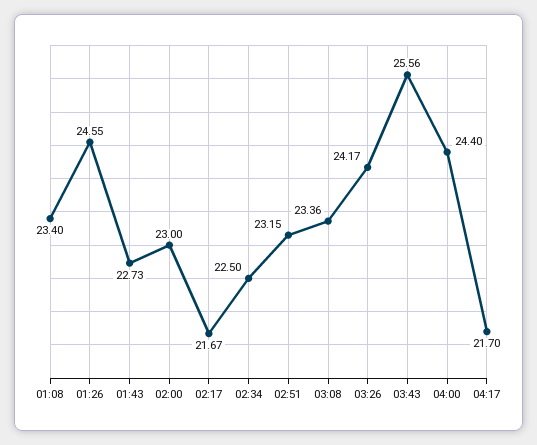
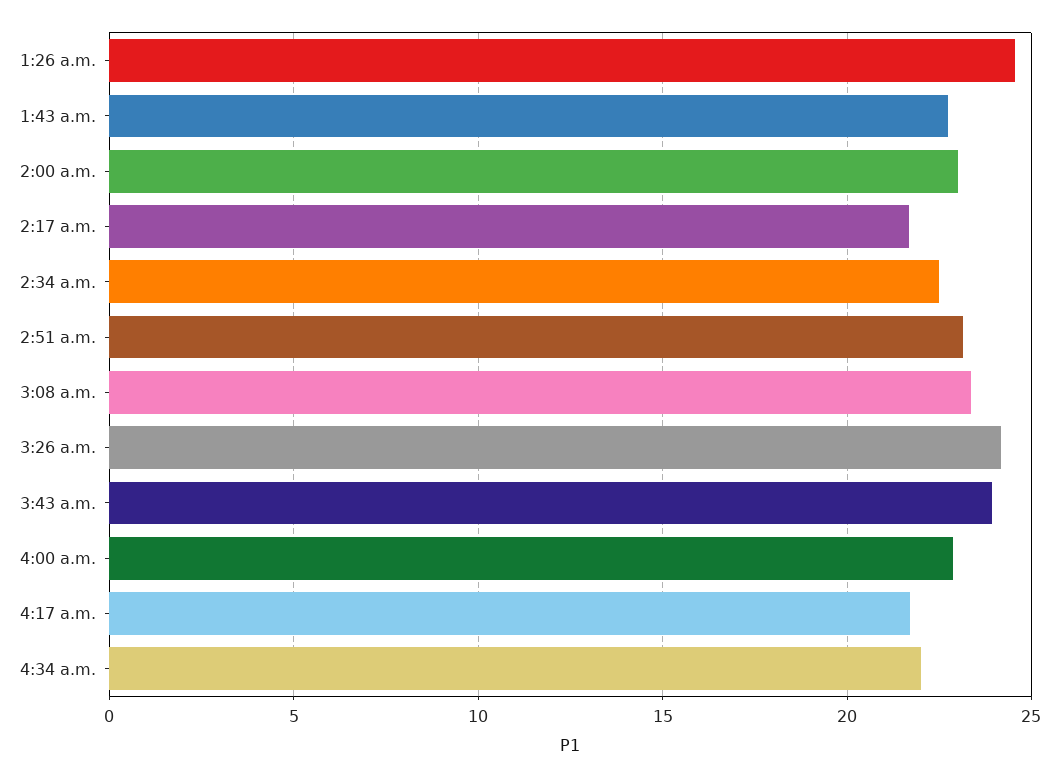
01:08: 23.4 -> none
03:43: 25.56 -> 24
04:00: 24.4 -> 23
4:34 a.m.: none -> 22

